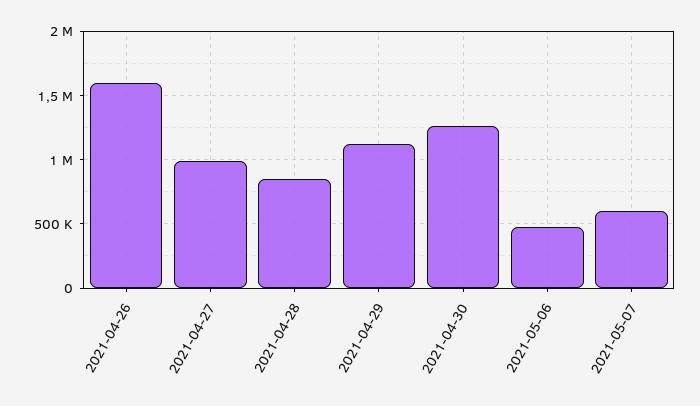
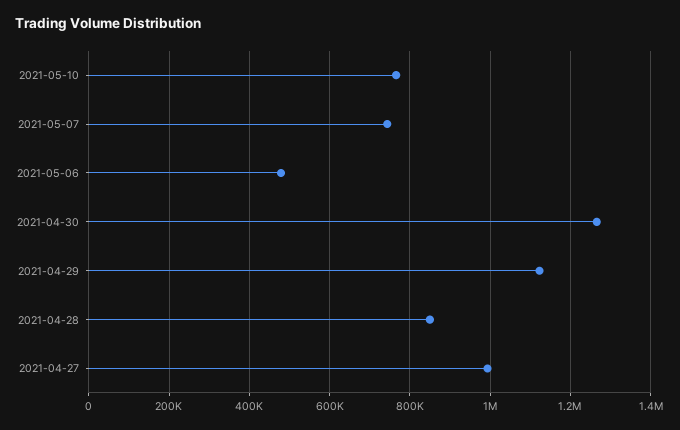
2021-04-26: 1600000 -> none
2021-05-07: 600000 -> 740000
2021-05-10: none -> 760000

